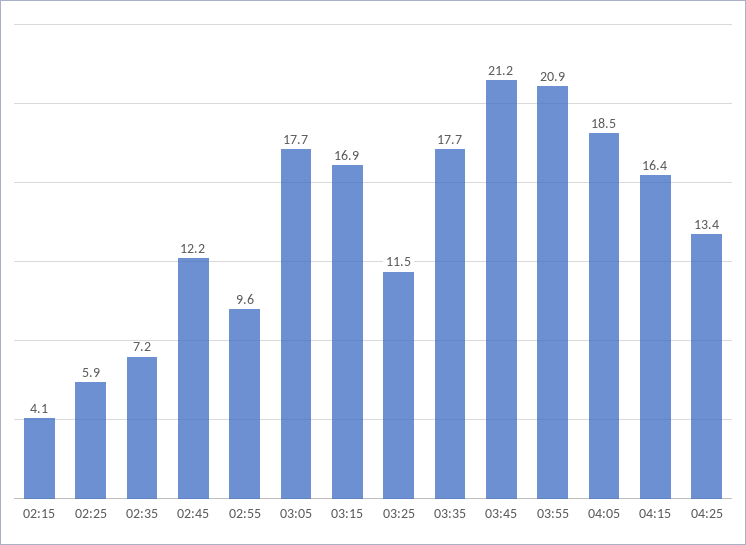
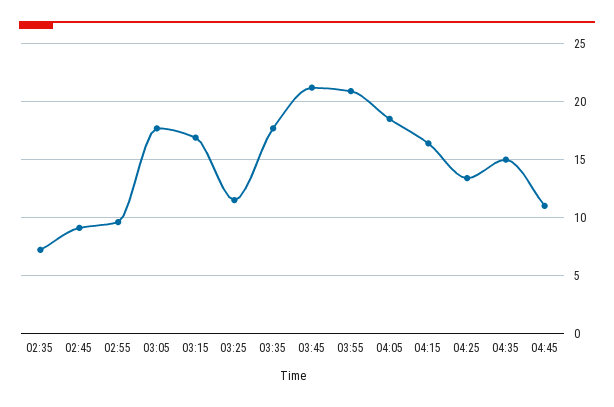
02:15: 4.1 -> none
02:25: 5.9 -> none
02:45: 12.2 -> 9
04:35: none -> 15
04:45: none -> 11

